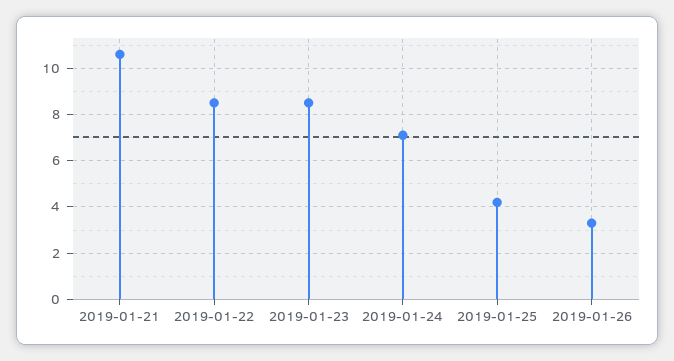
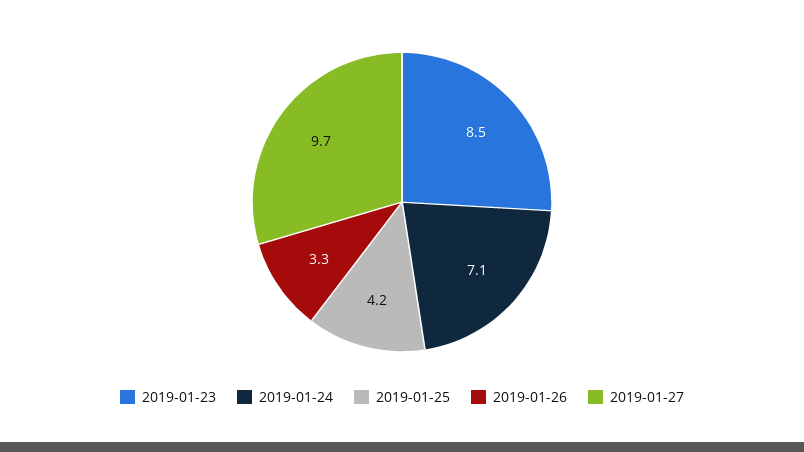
2019-01-21: 10.5 -> none
2019-01-22: 8.5 -> none
2019-01-27: none -> 9.7

